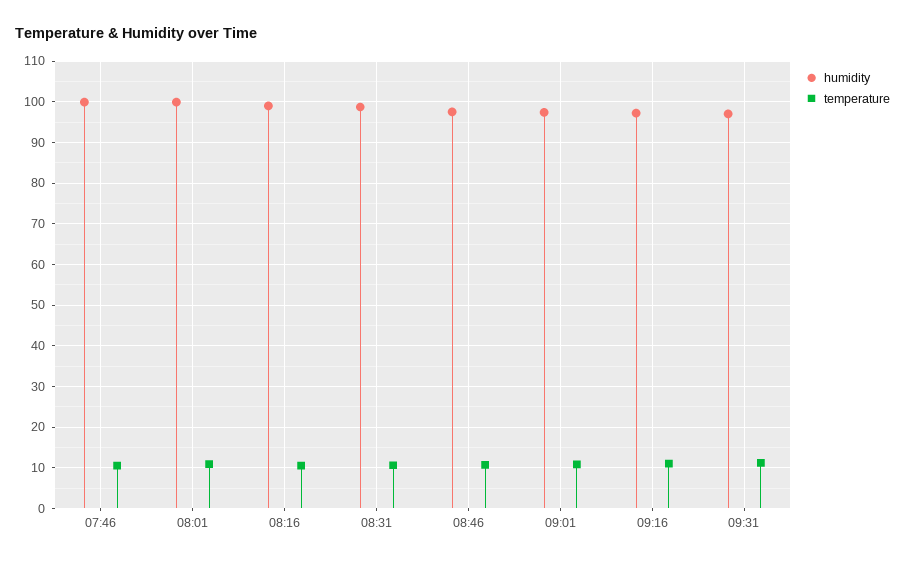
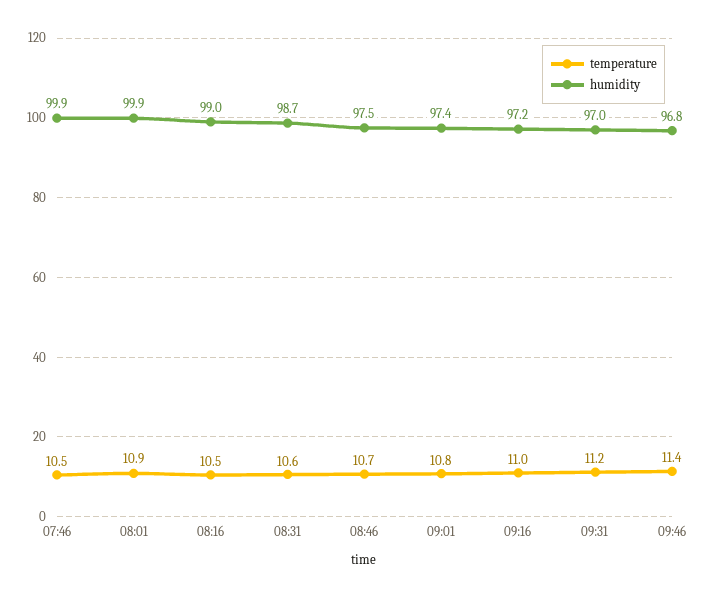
temperature, 09:46: none -> 11.4
humidity, 09:46: none -> 96.8

